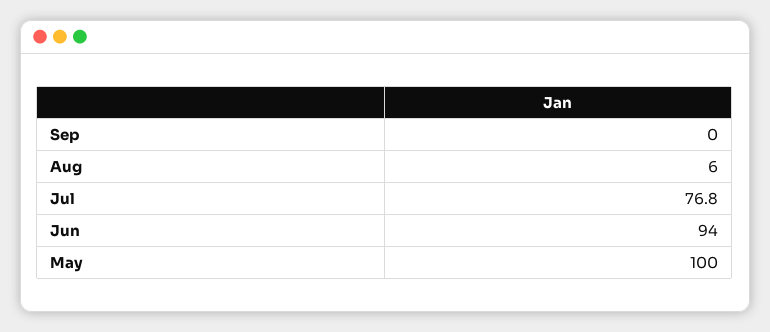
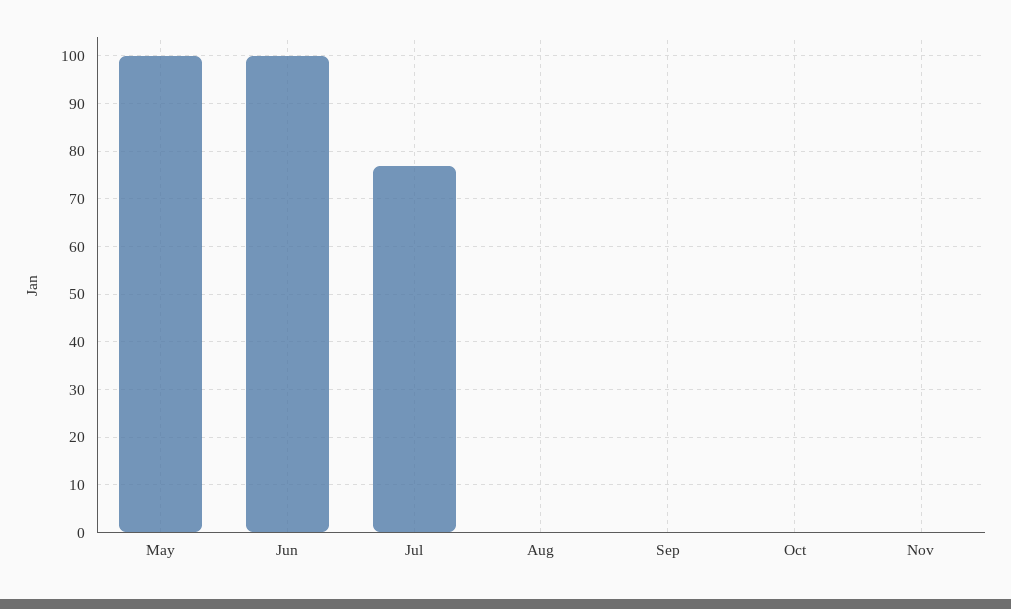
Aug: 6 -> 0
Jun: 94 -> 100
Oct: none -> 0
Nov: none -> 0

